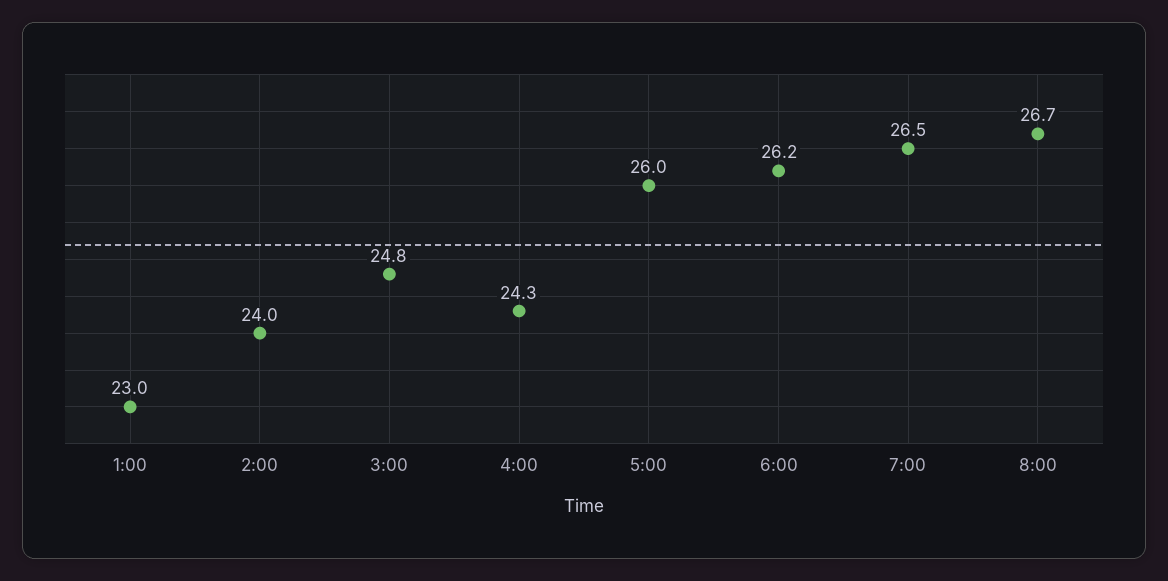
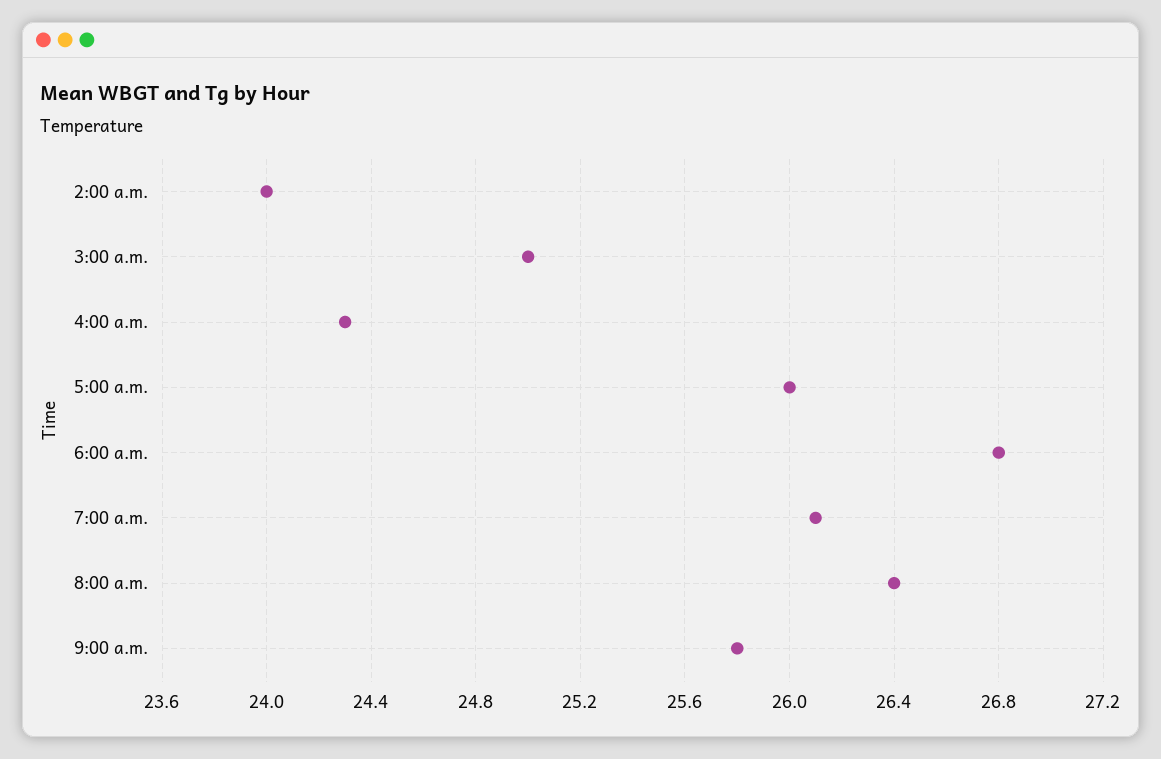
1:00: 23 -> none
3:00: 24.8 -> 25
6:00: 26.2 -> 26.8
7:00: 26.5 -> 26.1
8:00: 26.7 -> 26.4
9:00 a.m.: none -> 25.8

